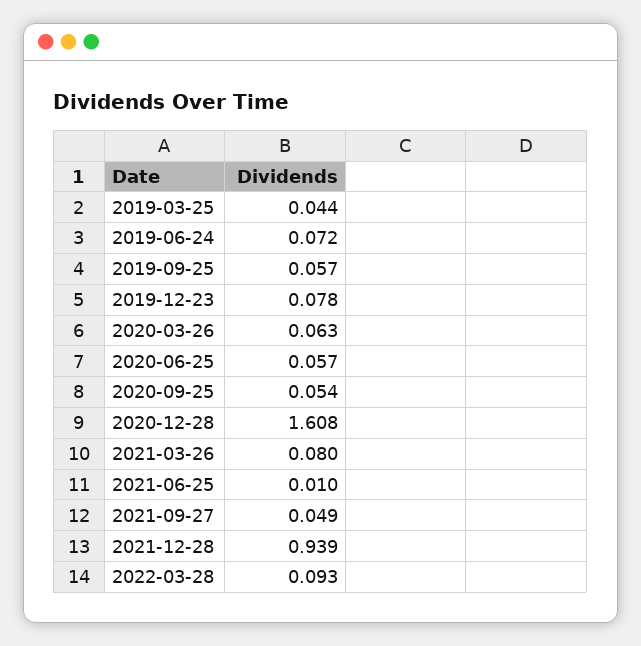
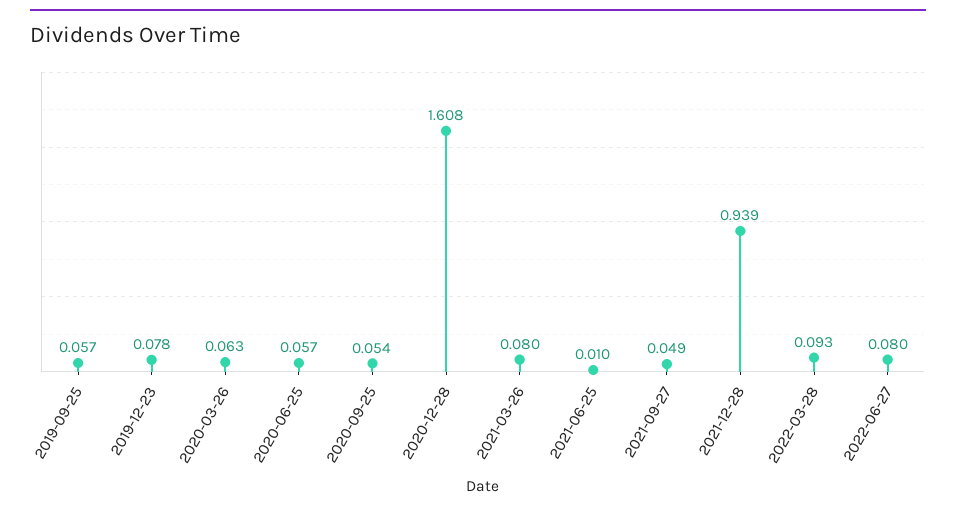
2019-03-25: 0.044 -> none
2019-06-24: 0.072 -> none
2022-06-27: none -> 0.08

